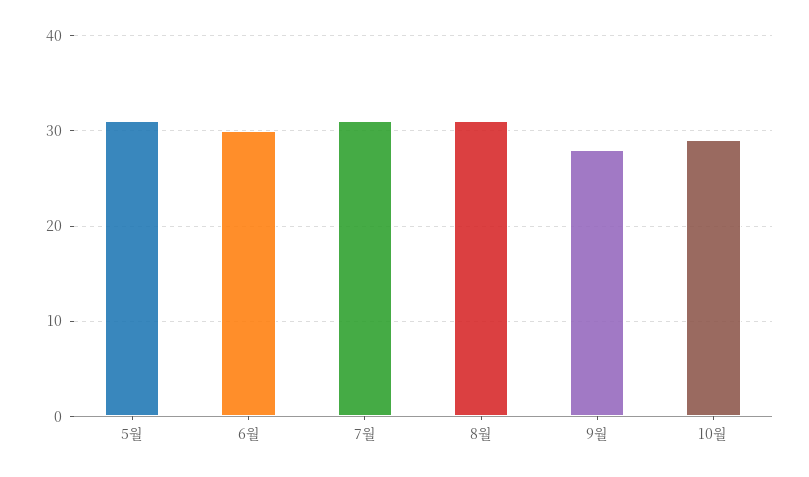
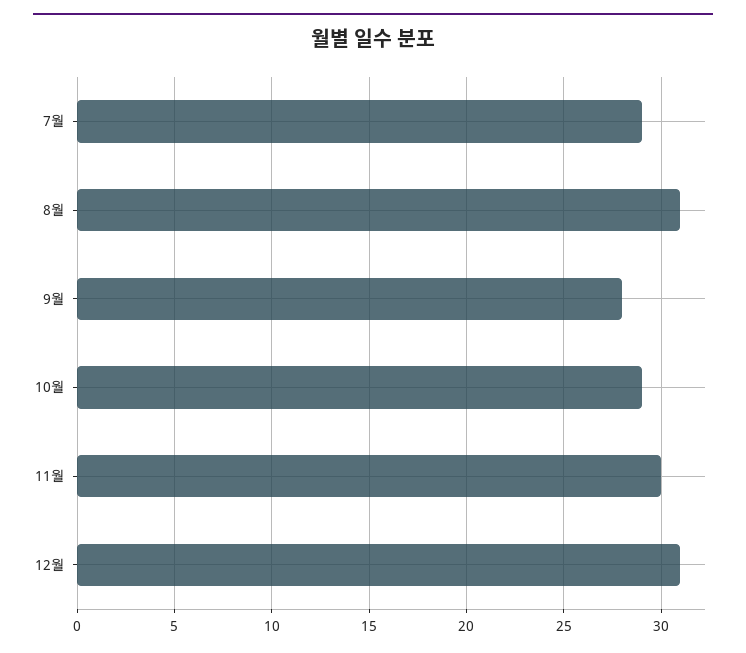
5월: 31 -> none
6월: 30 -> none
7월: 31 -> 29
11월: none -> 30
12월: none -> 31

